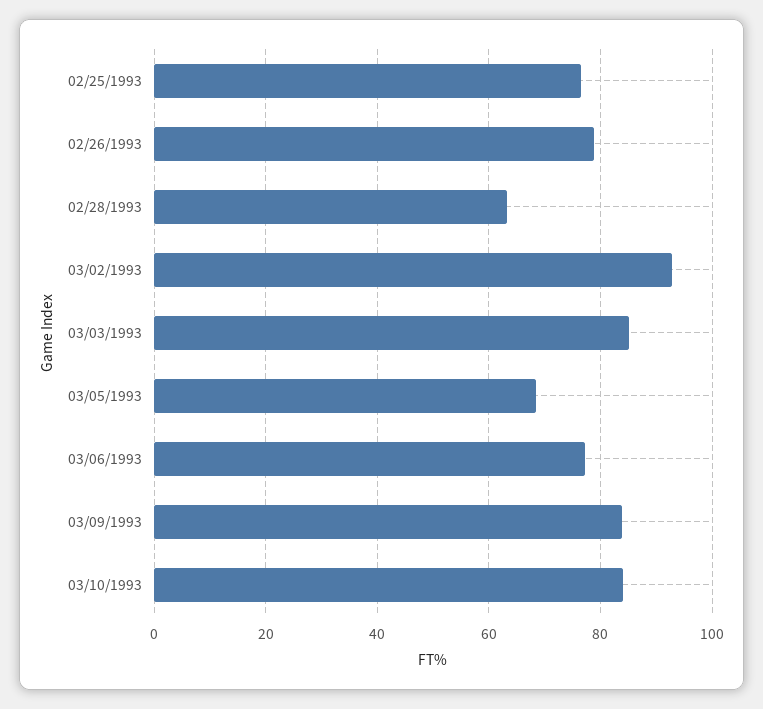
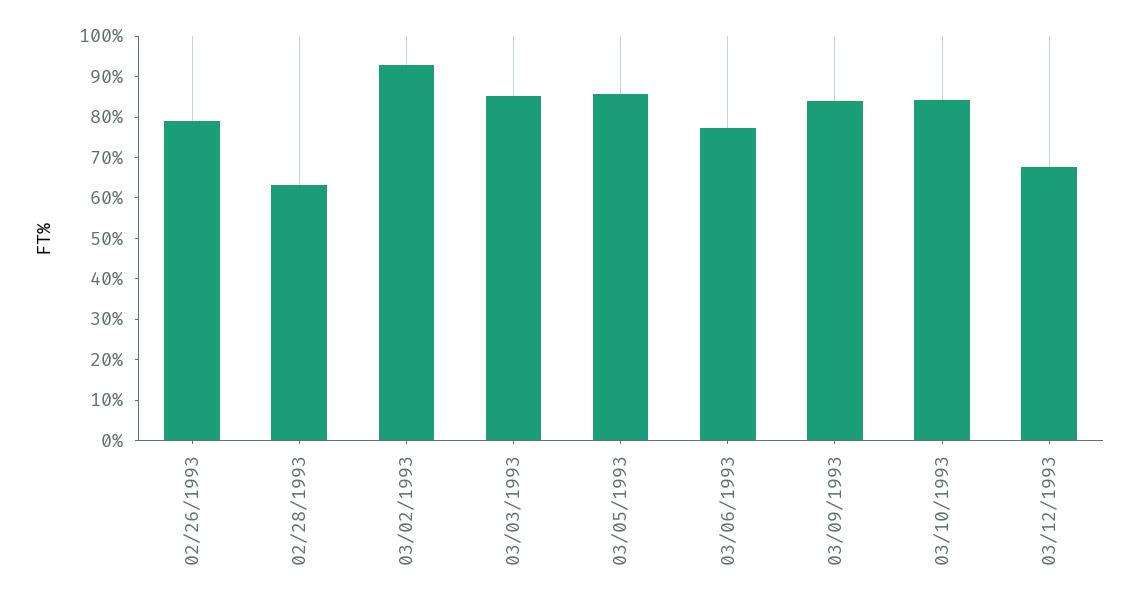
02/25/1993: 76 -> none
03/05/1993: 68 -> 86
03/12/1993: none -> 68

